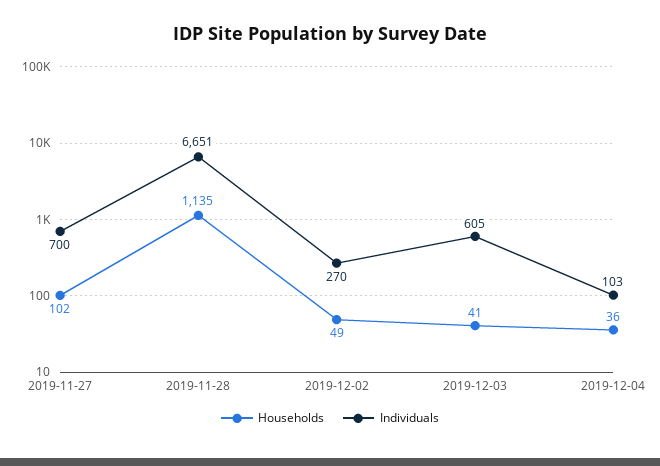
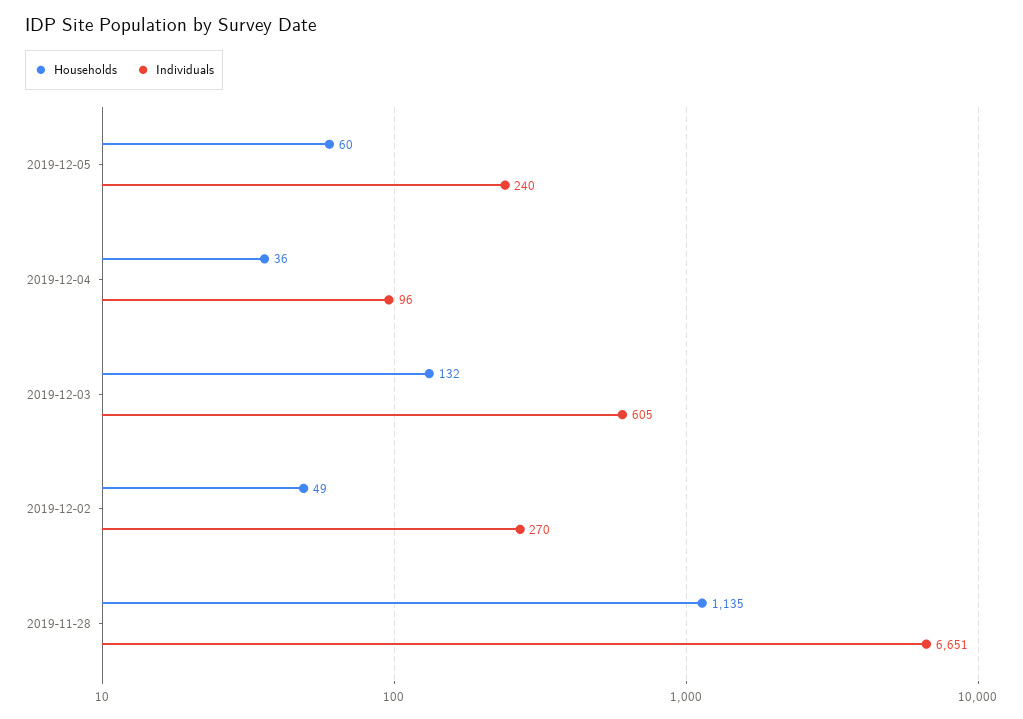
Households, 2019-11-27: 102 -> none
Individuals, 2019-11-27: 700 -> none
Households, 2019-12-03: 41 -> 132
Individuals, 2019-12-04: 103 -> 96
Households, 2019-12-05: none -> 60
Individuals, 2019-12-05: none -> 240

